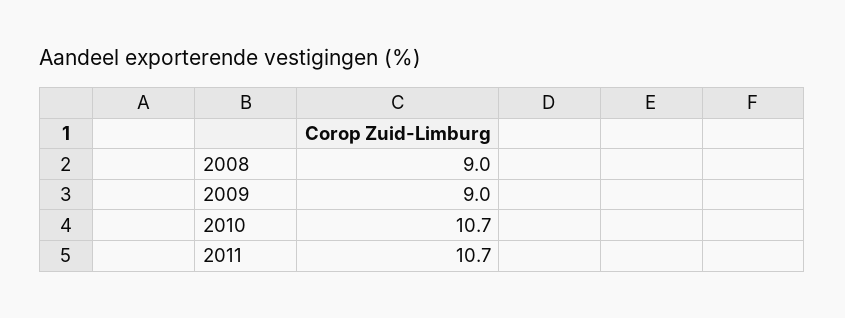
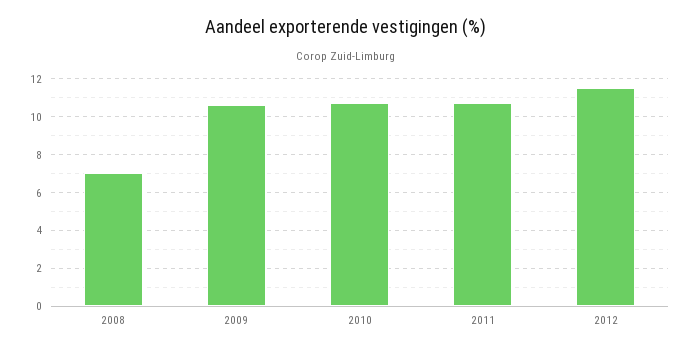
2008: 9 -> 7
2009: 9 -> 10.5
2012: none -> 11.5

